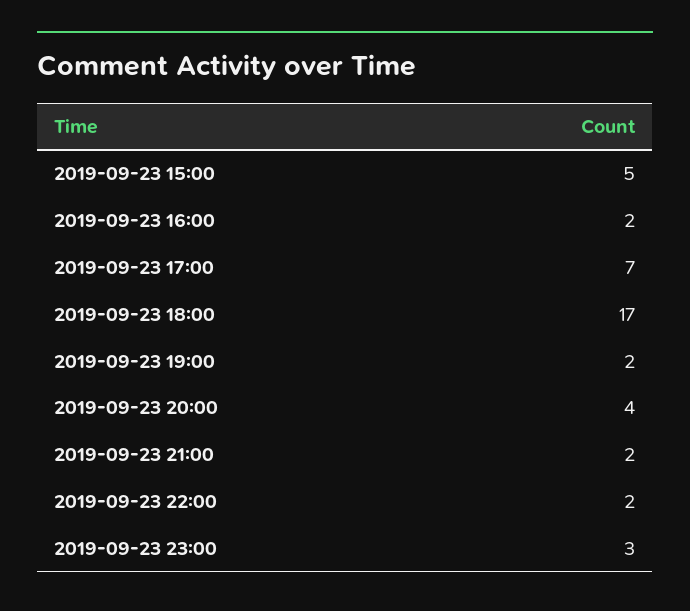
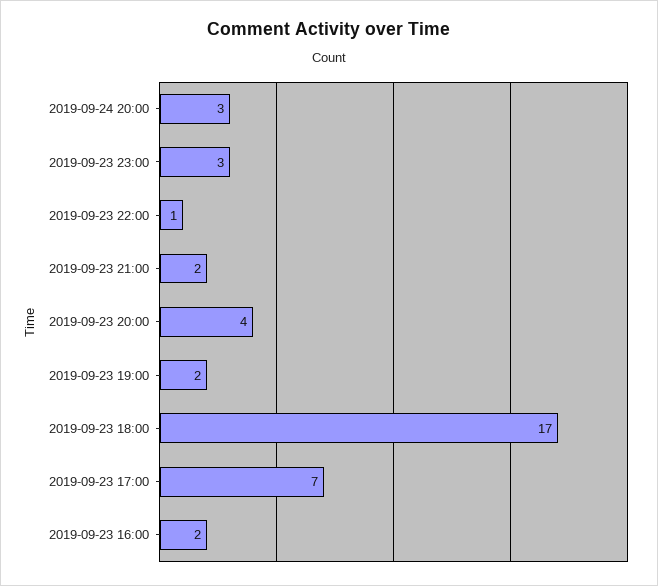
2019-09-23 15:00: 5 -> none
2019-09-23 22:00: 2 -> 1
2019-09-24 20:00: none -> 3

